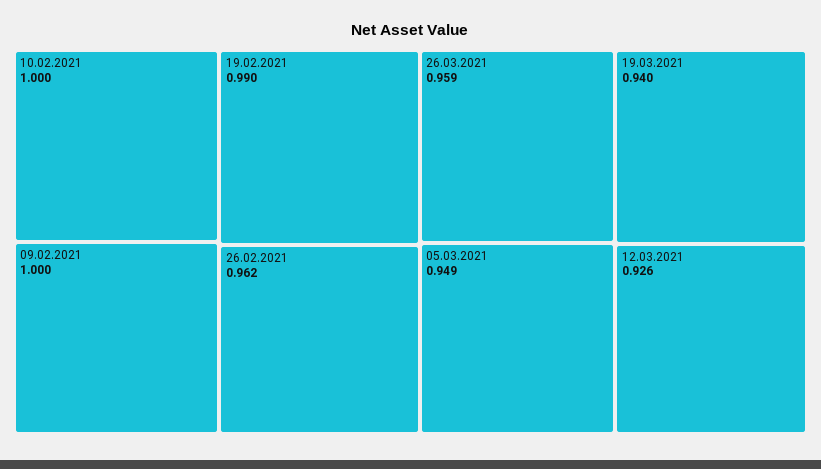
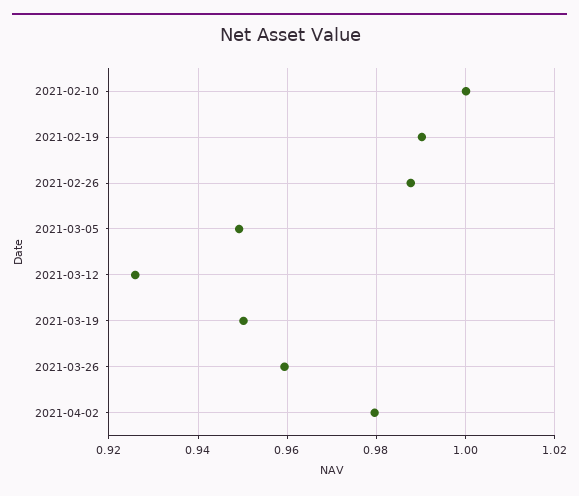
09.02.2021: 1 -> none
26.02.2021: 0.962 -> 0.988
19.03.2021: 0.94 -> 0.95
2021-04-02: none -> 0.98

